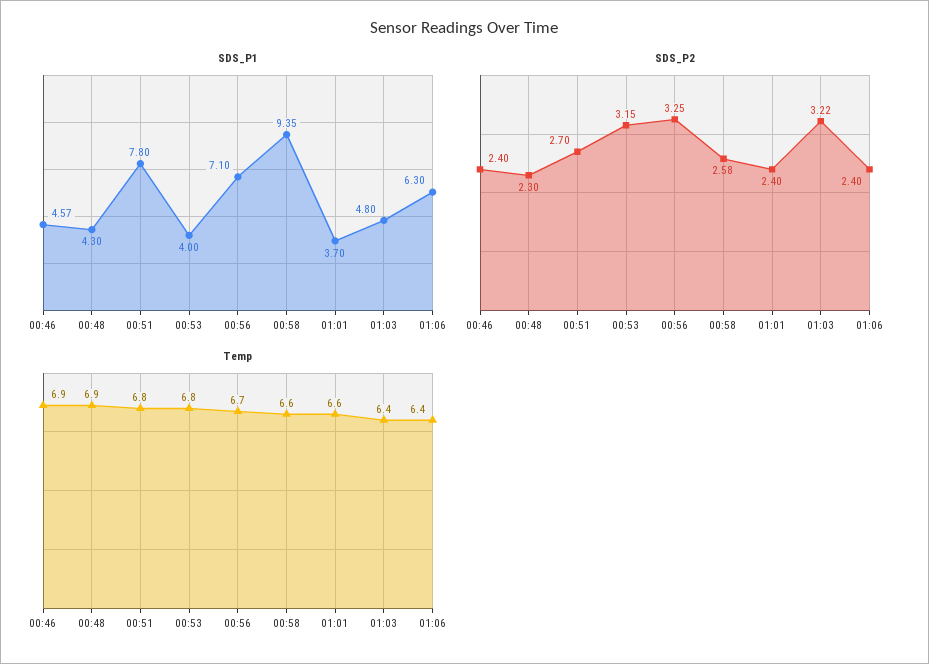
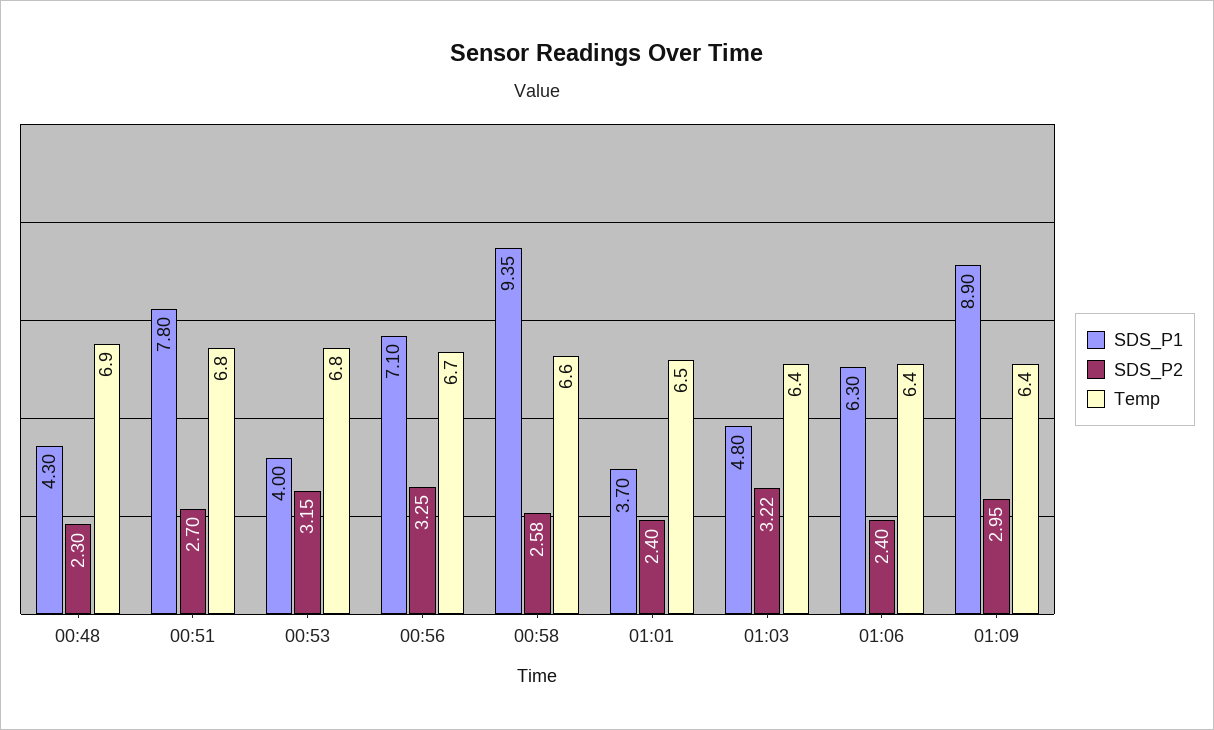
SDS_P1, 00:46: 4.57 -> none
SDS_P2, 00:46: 2.4 -> none
Temp, 00:46: 6.9 -> none
Temp, 01:01: 6.6 -> 6.5
SDS_P1, 01:09: none -> 8.9
SDS_P2, 01:09: none -> 2.95
Temp, 01:09: none -> 6.4

